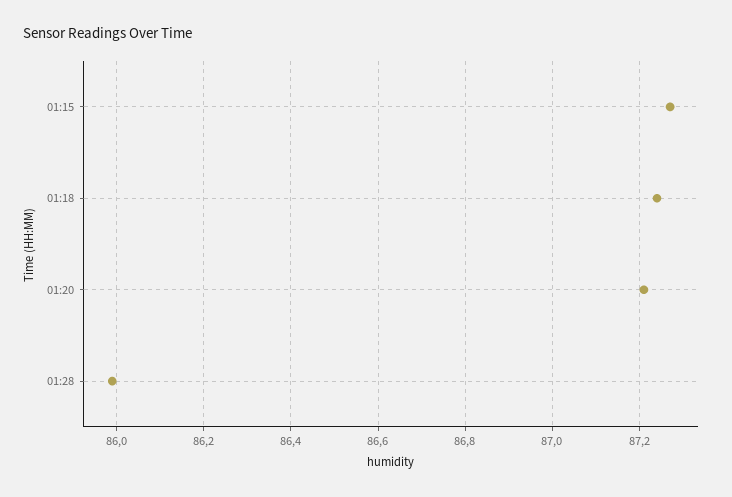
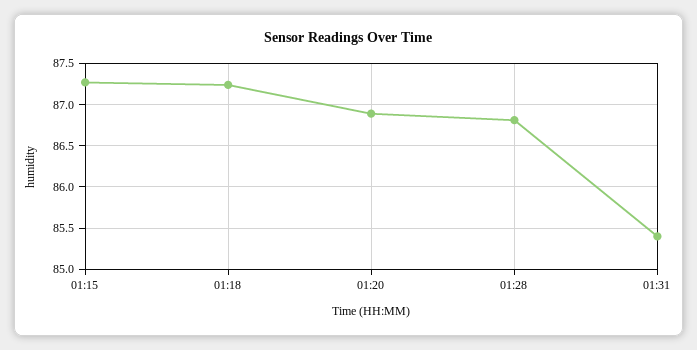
01:20: 87.2 -> 86.9
01:28: 86 -> 86.8
01:31: none -> 85.4

